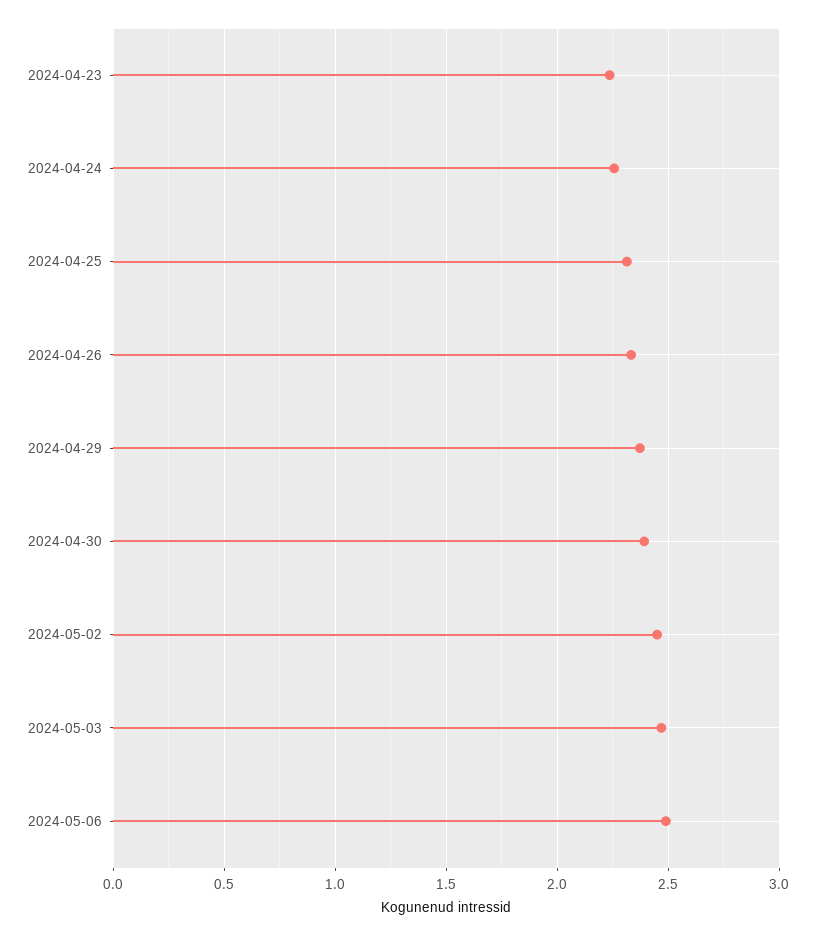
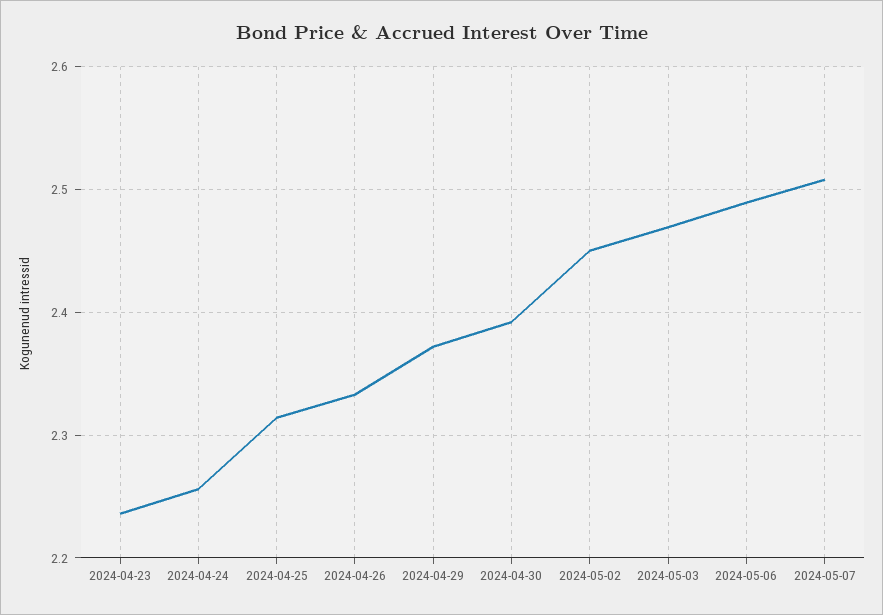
2024-05-07: none -> 2.51

